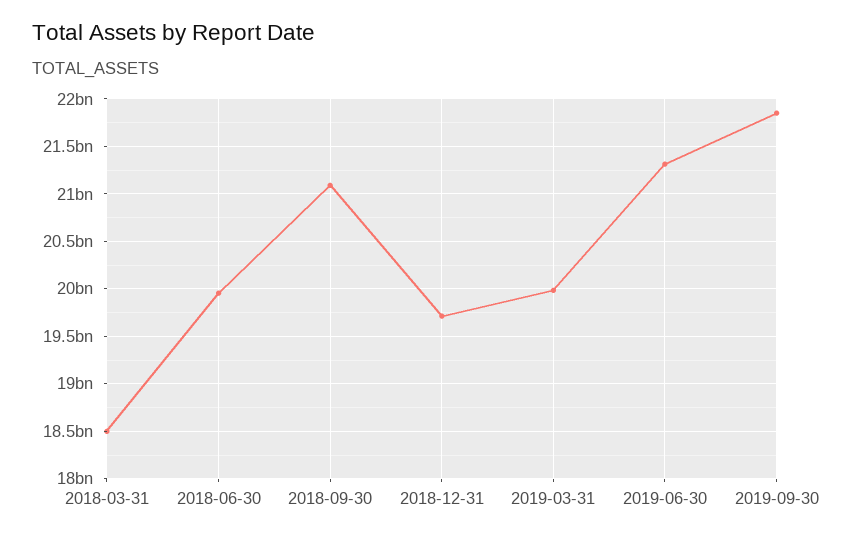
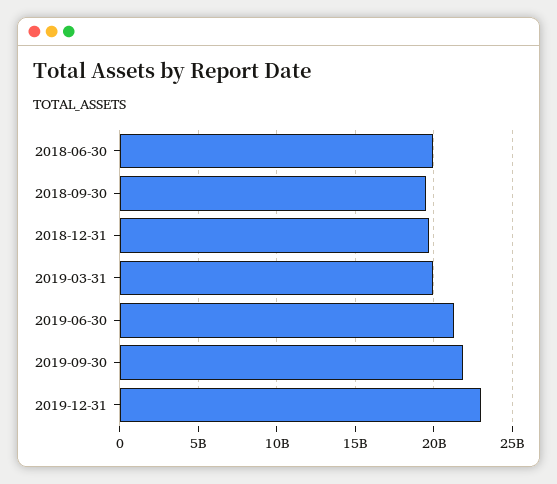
2018-03-31: 18500000000 -> none
2018-09-30: 21100000000 -> 19500000000
2019-12-31: none -> 23000000000

